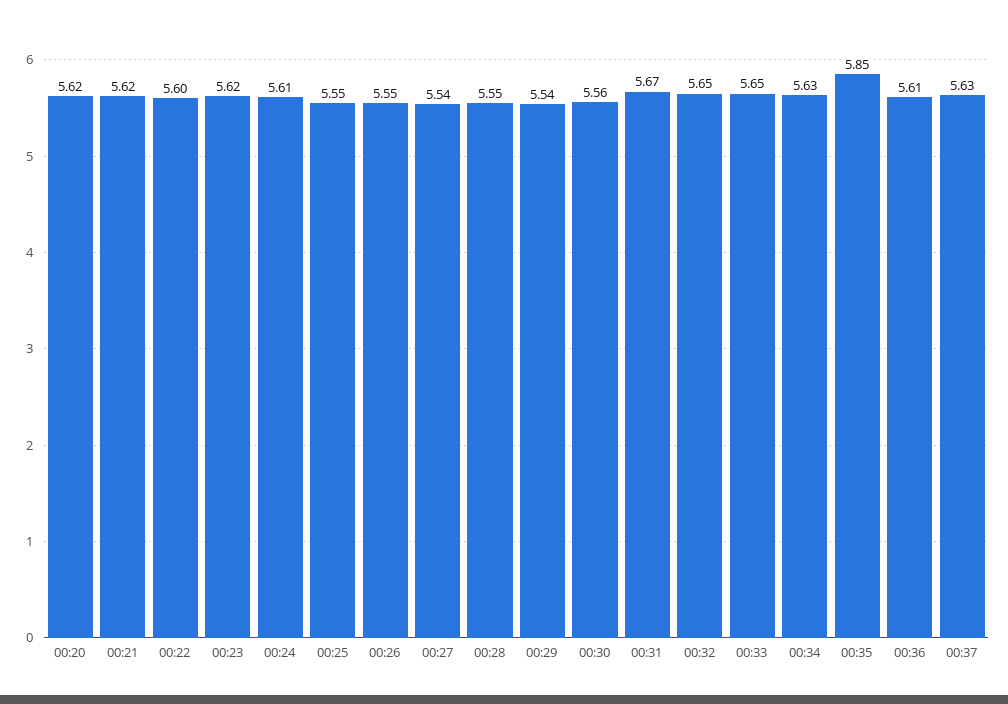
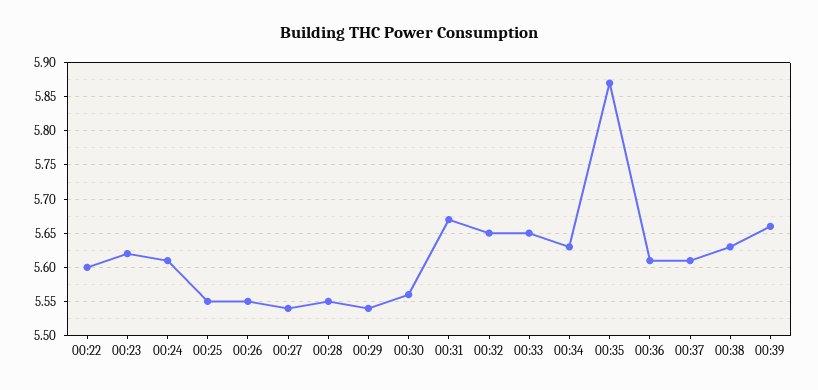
00:20: 5.62 -> none
00:21: 5.62 -> none
00:35: 5.85 -> 5.87
00:37: 5.63 -> 5.61
00:38: none -> 5.63
00:39: none -> 5.66

